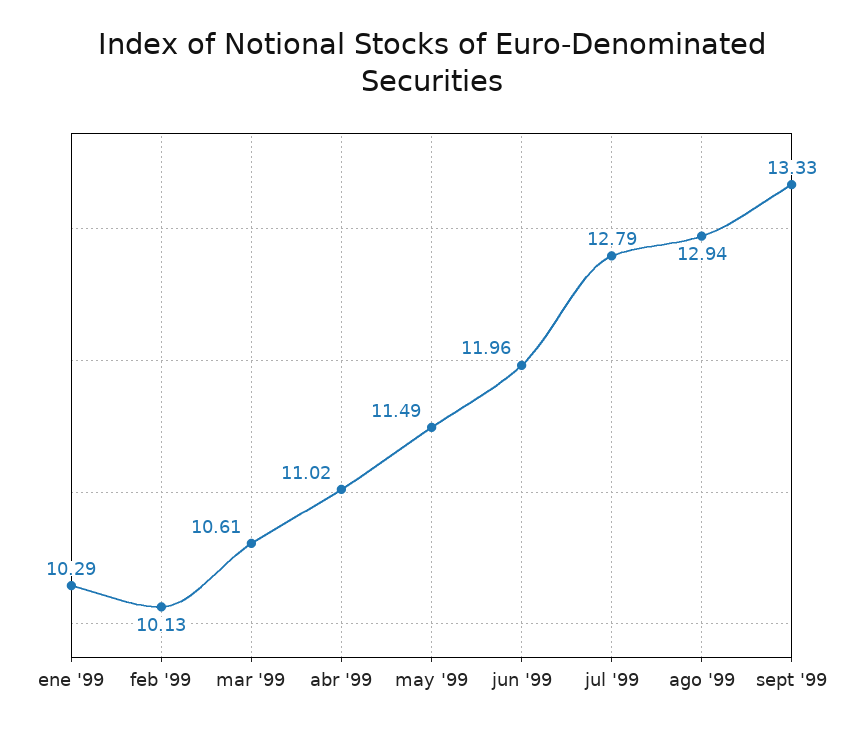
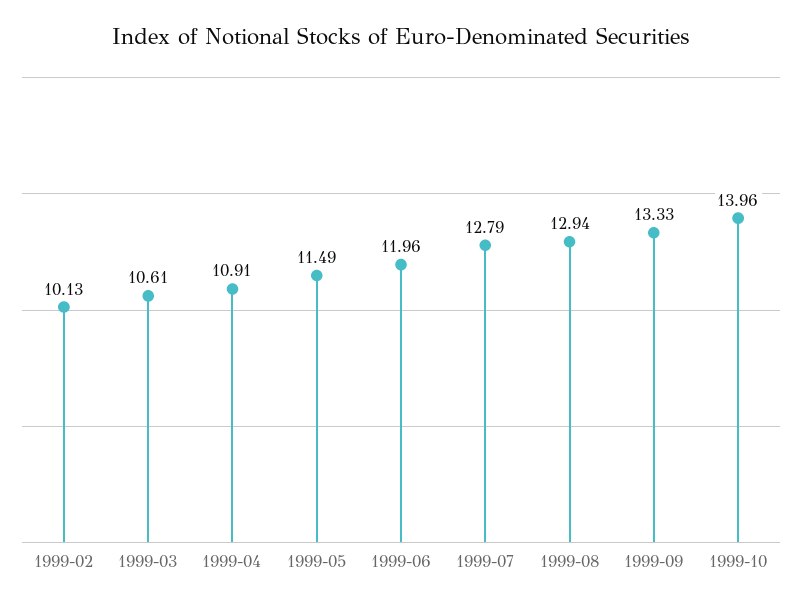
ene '99: 10.29 -> none
abr '99: 11.02 -> 10.91
1999-10: none -> 13.96

